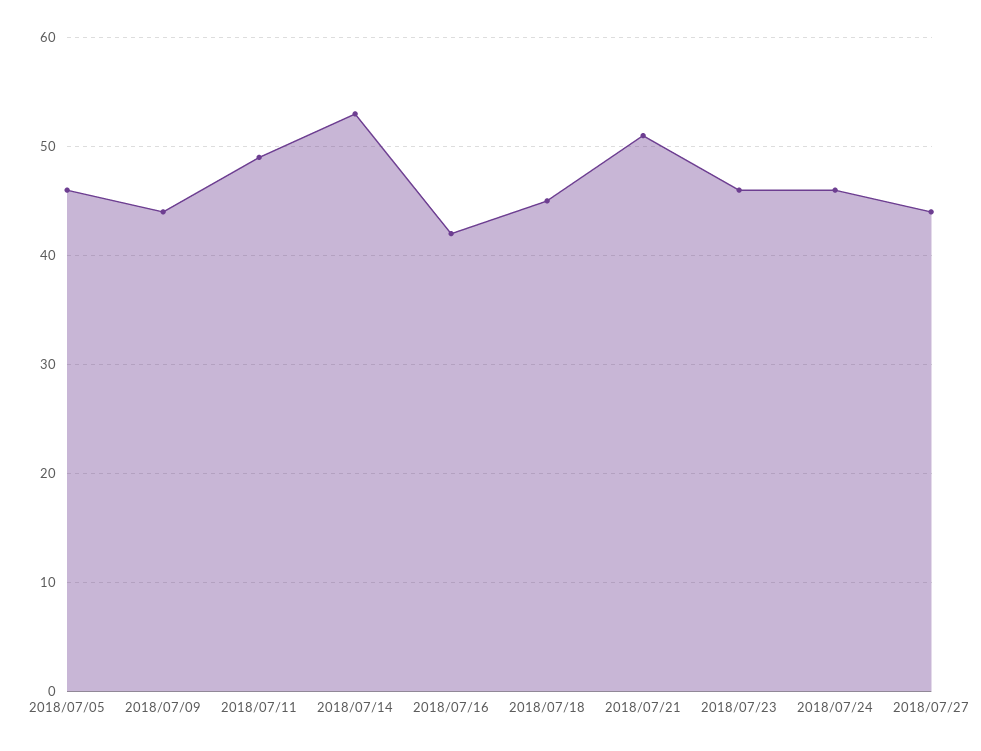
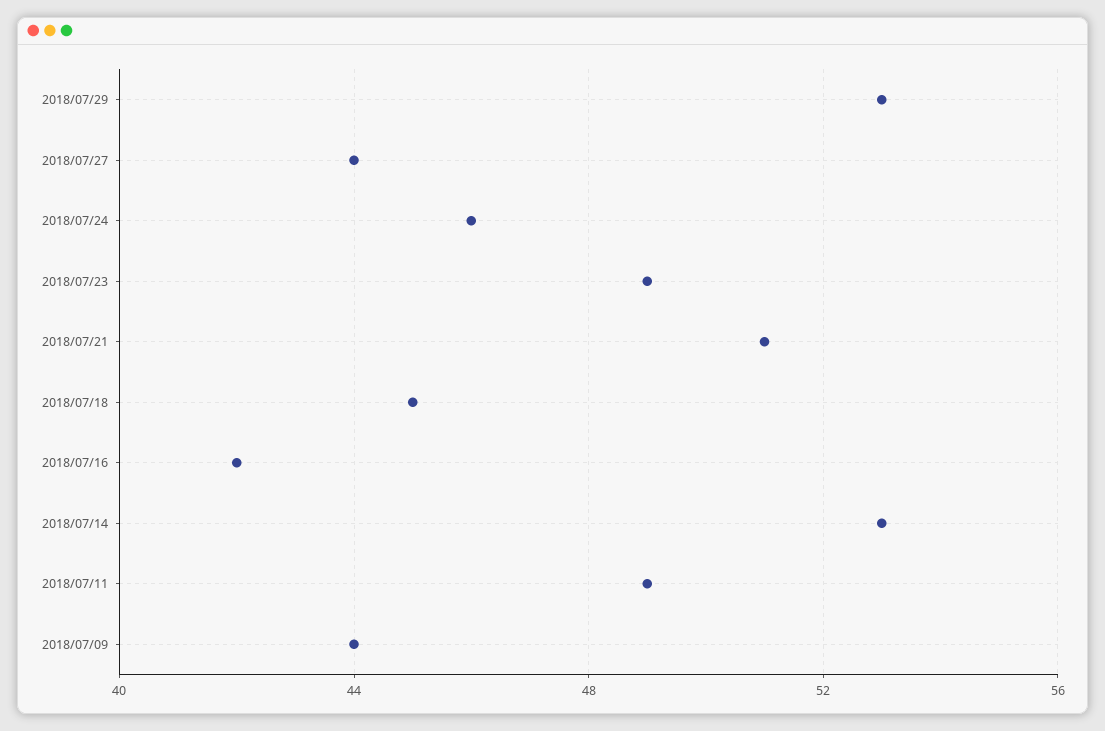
2018/07/05: 46 -> none
2018/07/23: 46 -> 49
2018/07/29: none -> 53

